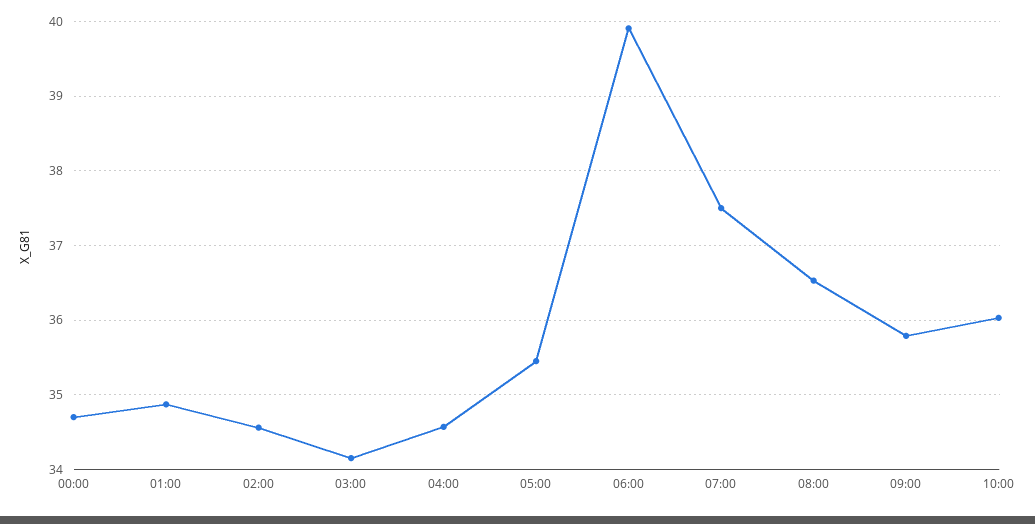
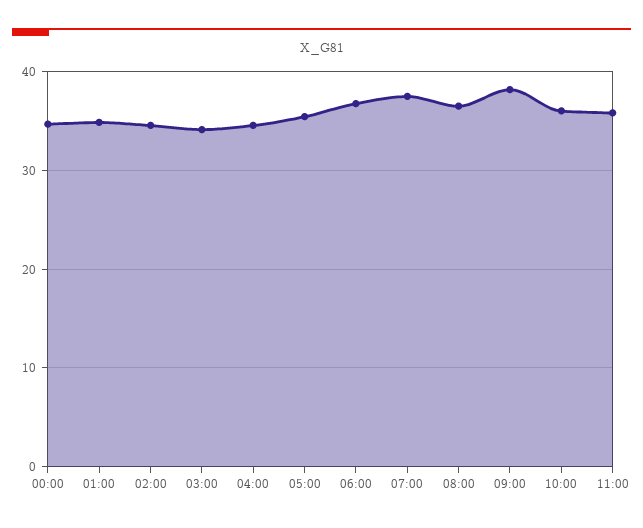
06:00: 39.9 -> 37
09:00: 35.8 -> 38
11:00: none -> 36

